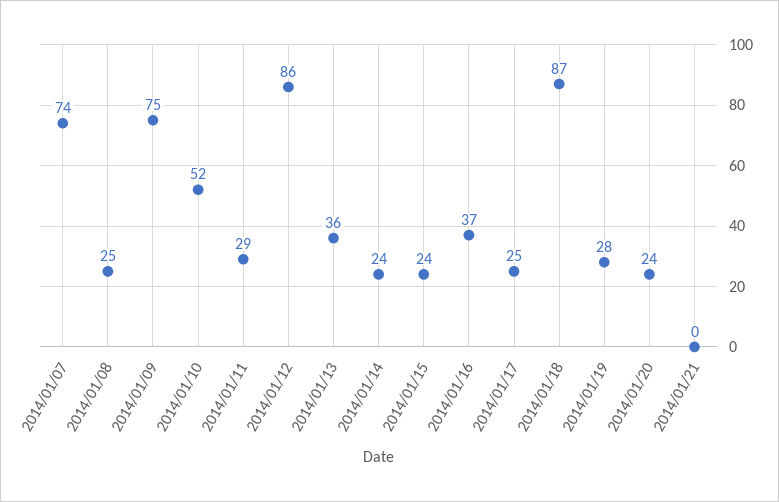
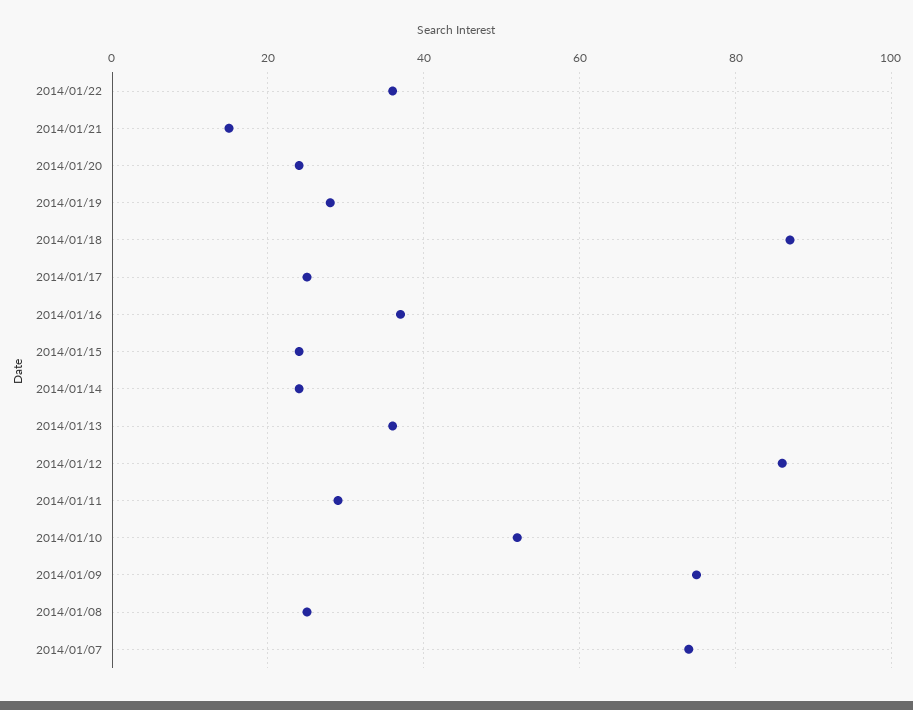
2014/01/21: 0 -> 15
2014/01/22: none -> 35

